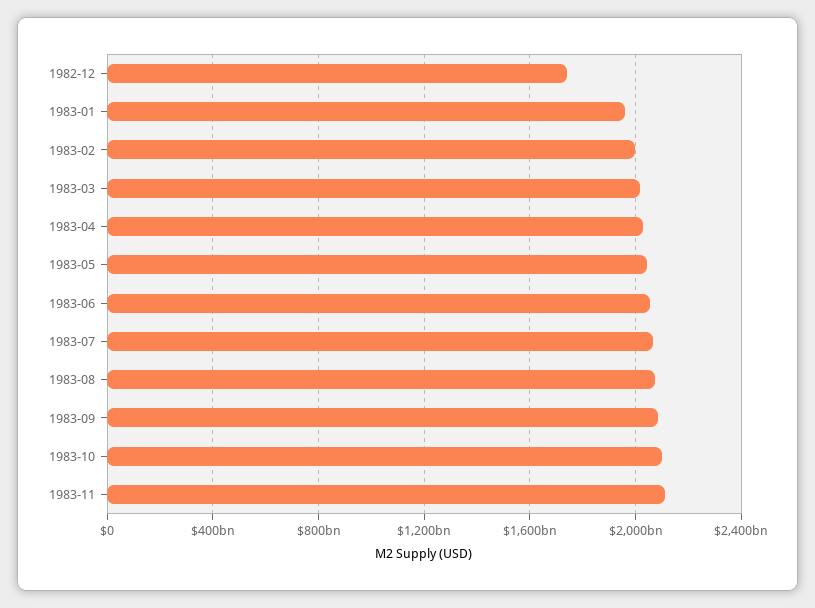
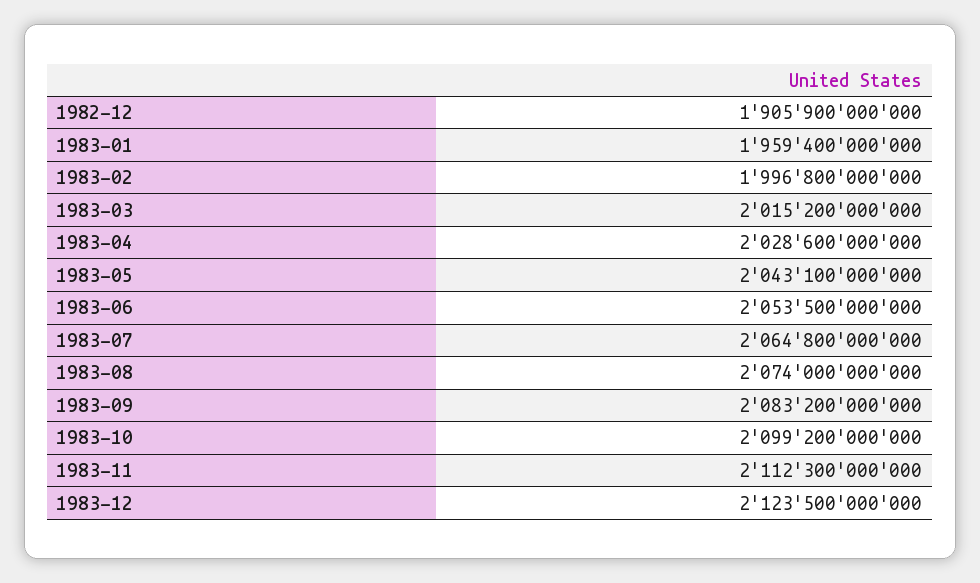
1982-12: 1750000000000 -> 1905900000000
1983-12: none -> 2123500000000

